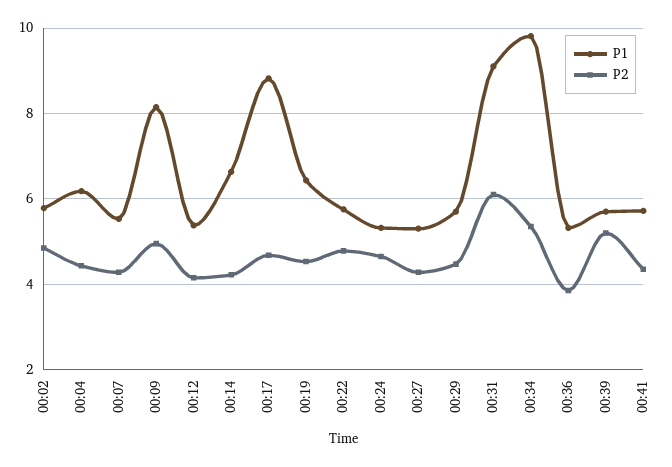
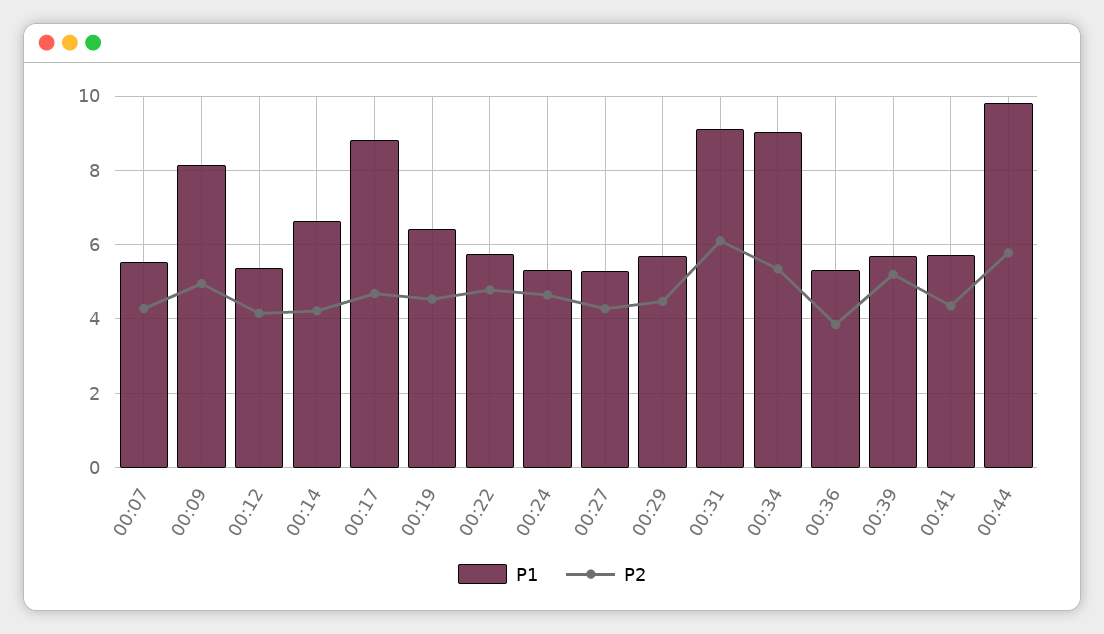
P1, 00:02: 5.8 -> none
P2, 00:02: 4.8 -> none
P1, 00:04: 6.2 -> none
P2, 00:04: 4.4 -> none
P1, 00:34: 9.8 -> 9
P1, 00:44: none -> 9.8
P2, 00:44: none -> 5.8

